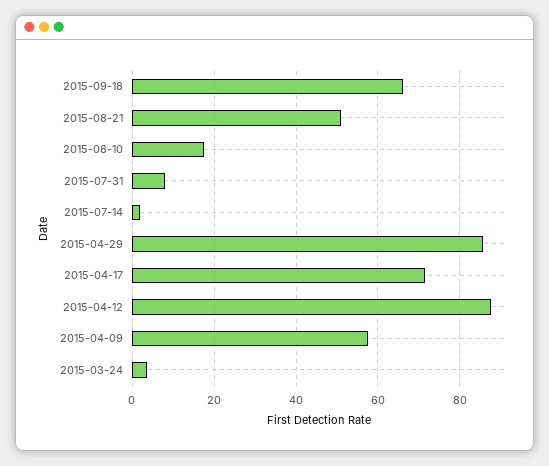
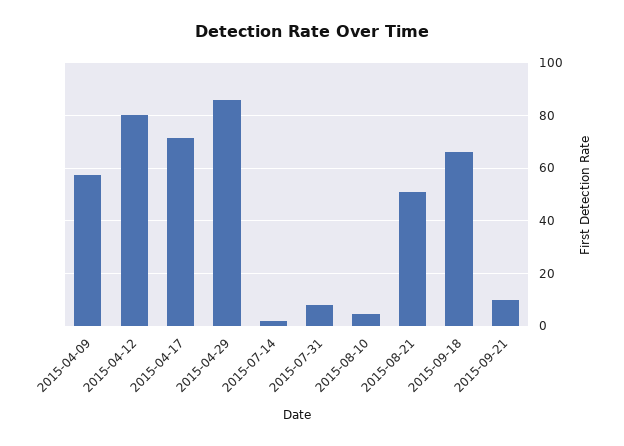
2015-08-10: 18 -> 5
2015-04-12: 88 -> 80
2015-03-24: 4 -> none
2015-09-21: none -> 10

